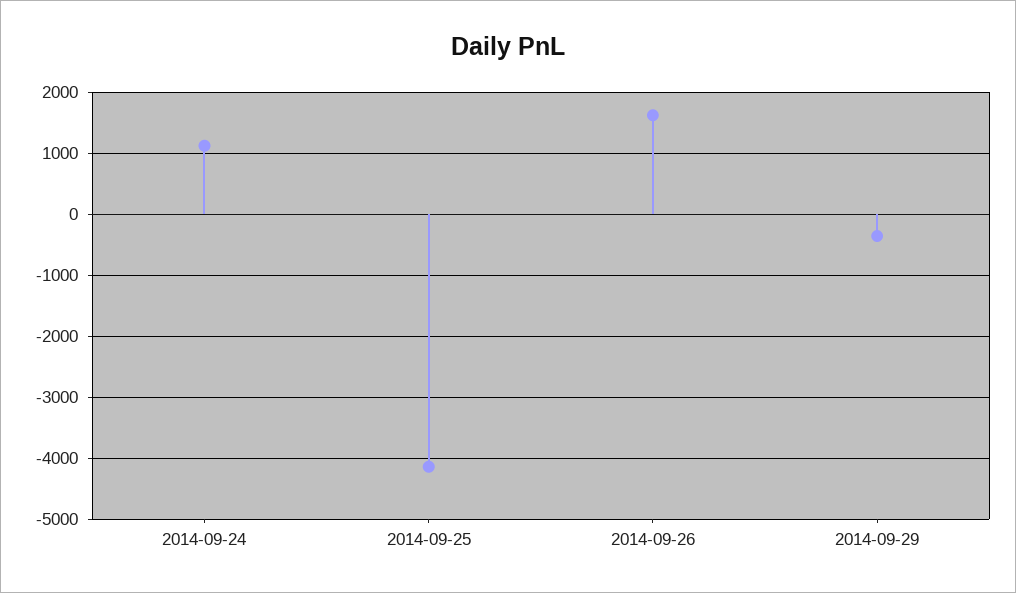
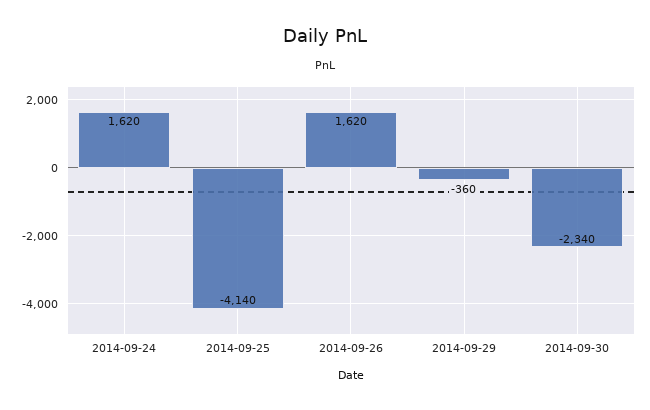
2014-09-24: 1100 -> 1620
2014-09-30: none -> -2340

